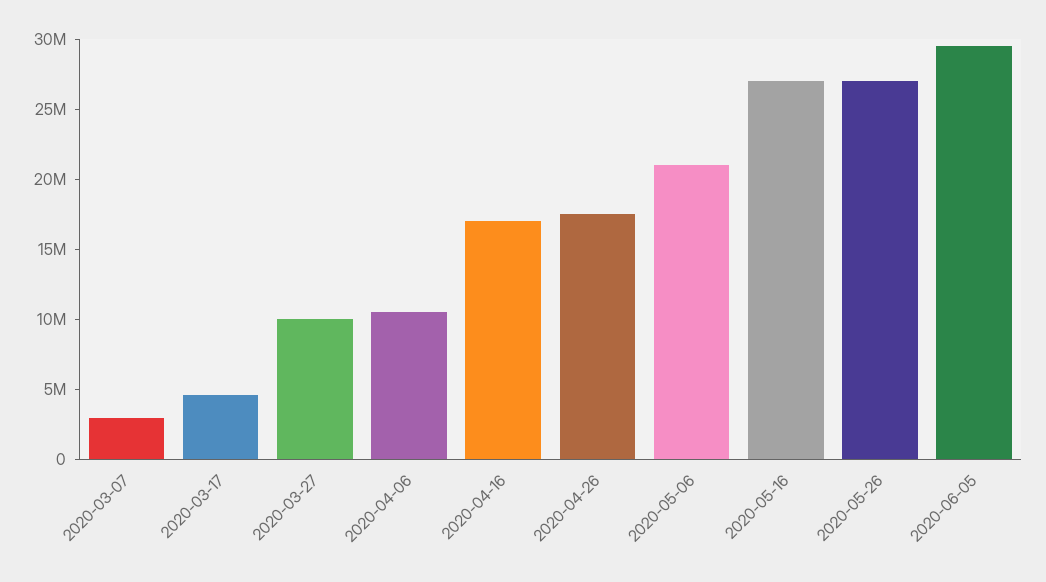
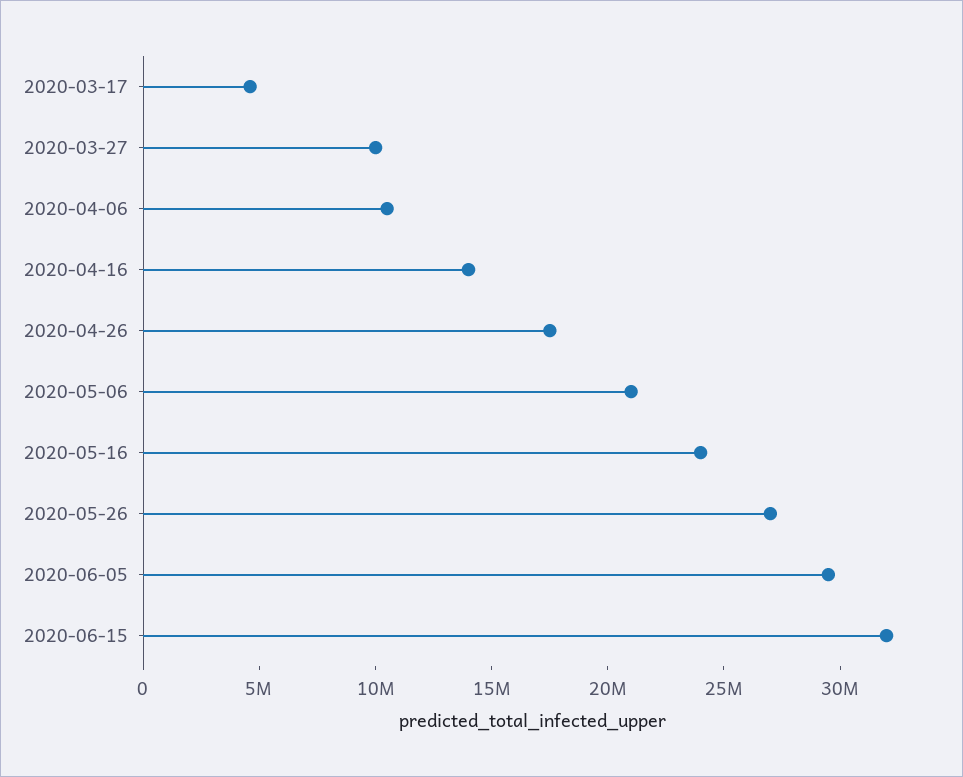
2020-03-07: 3000000 -> none
2020-04-16: 17000000 -> 14000000
2020-05-16: 27000000 -> 24000000
2020-06-15: none -> 32000000

